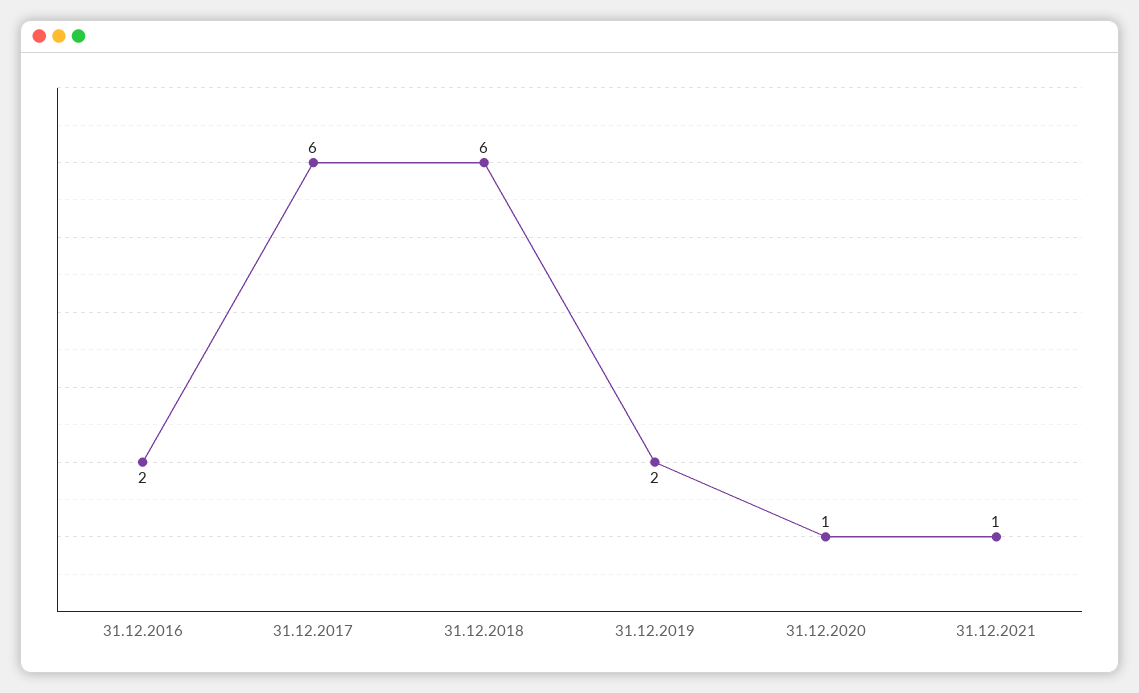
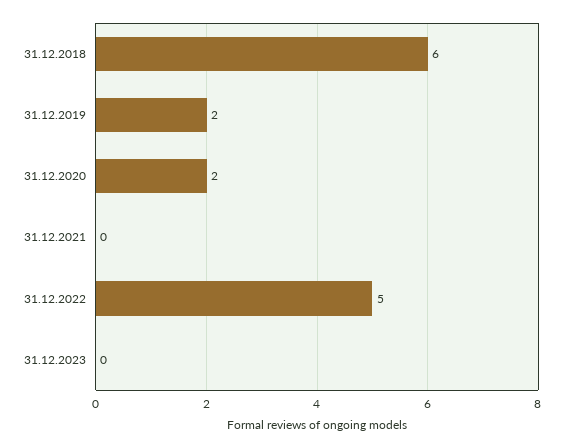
31.12.2016: 2 -> none
31.12.2017: 6 -> none
31.12.2020: 1 -> 2
31.12.2021: 1 -> 0
31.12.2022: none -> 5
31.12.2023: none -> 0

